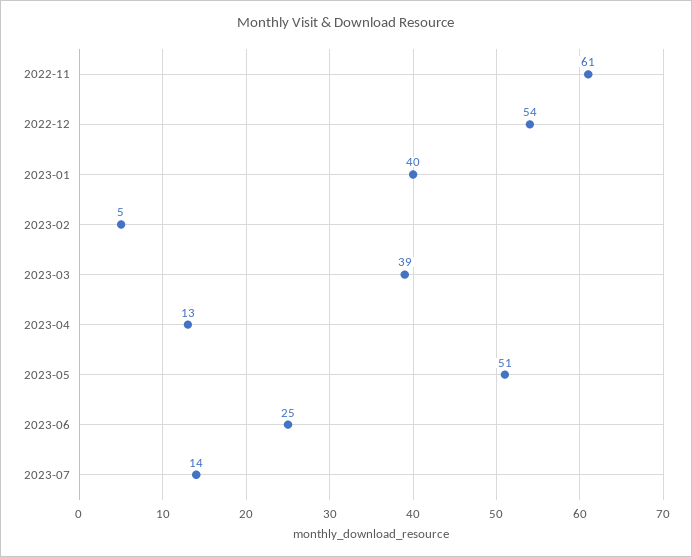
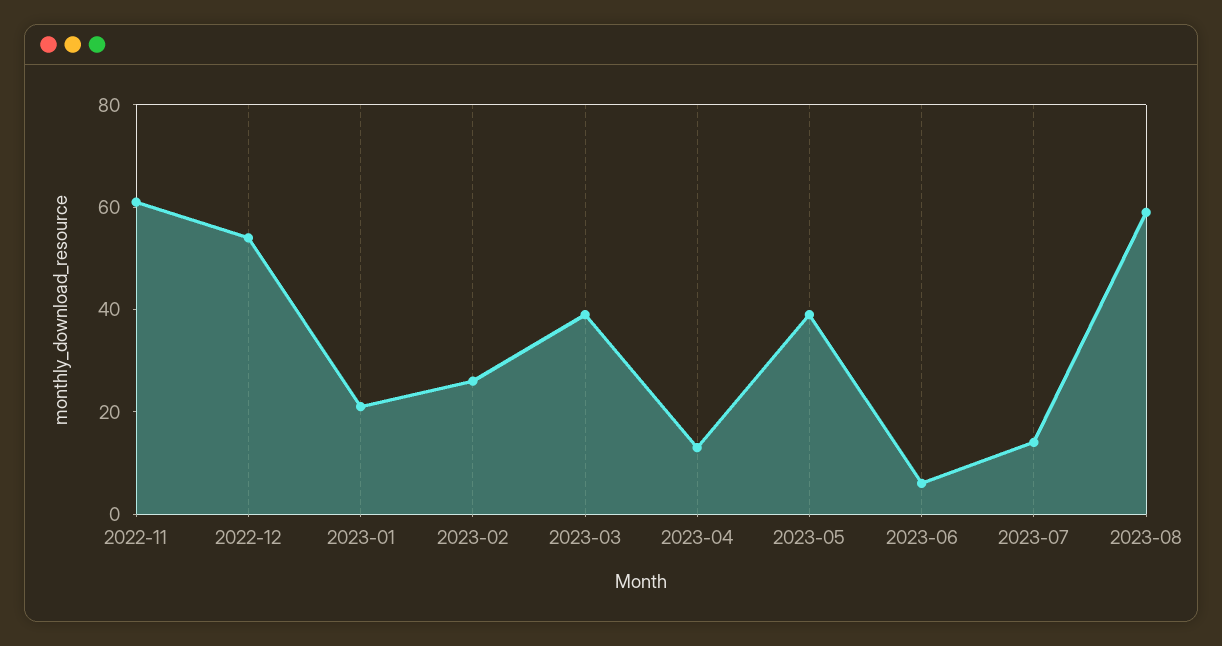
2023-01: 40 -> 20
2023-02: 5 -> 25
2023-05: 51 -> 40
2023-06: 25 -> 5
2023-08: none -> 60

